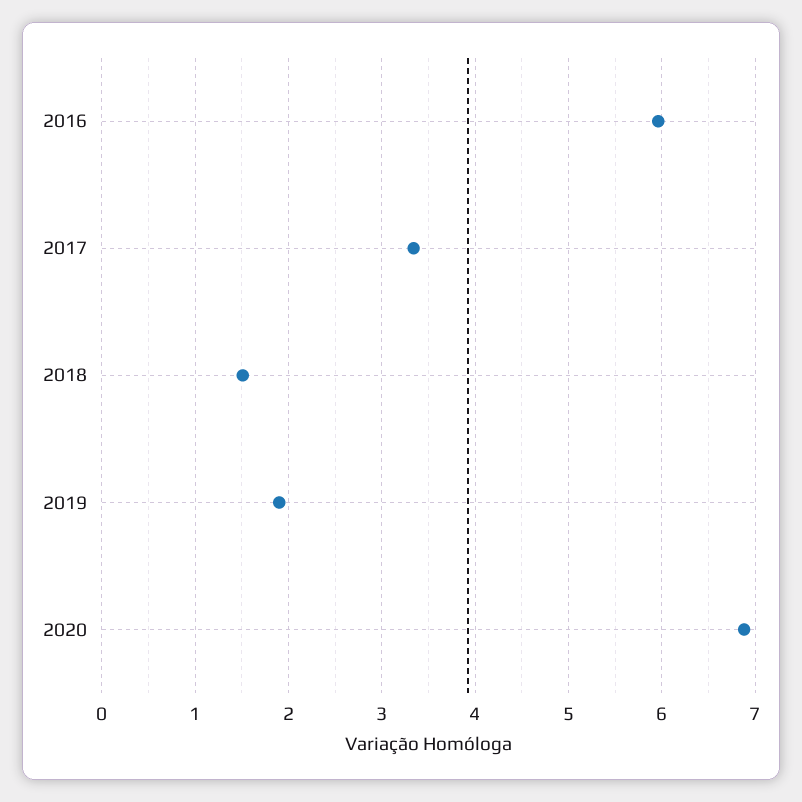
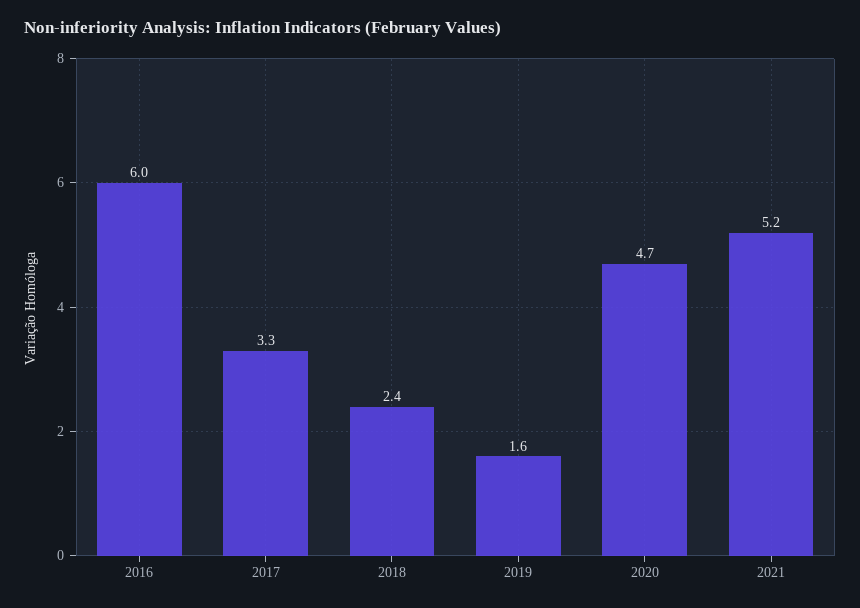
2018: 1.5 -> 2.4
2019: 1.9 -> 1.6
2020: 6.9 -> 4.7
2021: none -> 5.2

